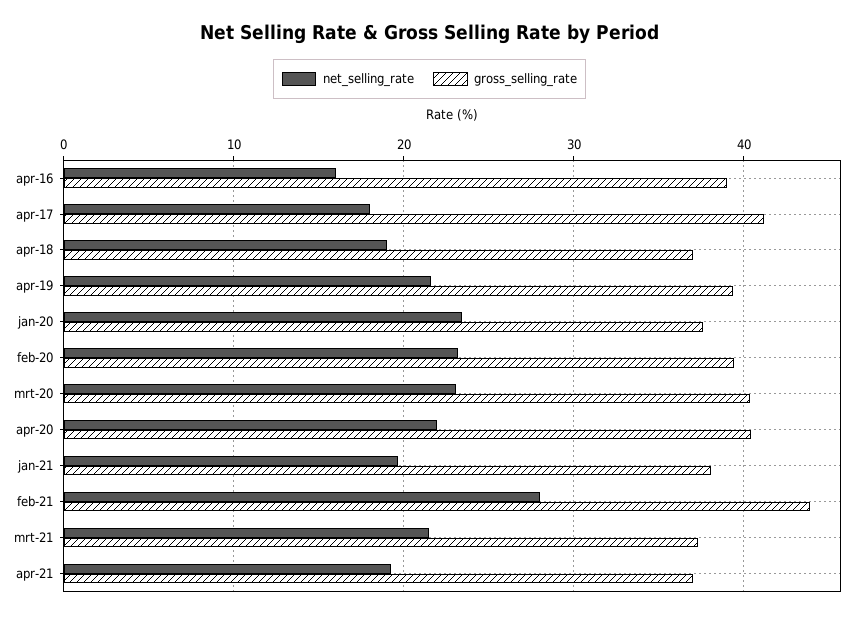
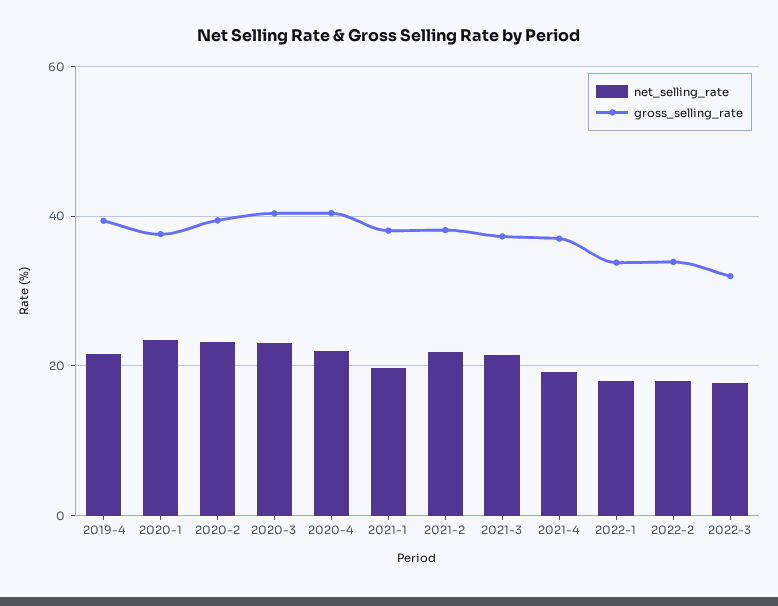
net_selling_rate, apr-16: 16 -> none
gross_selling_rate, apr-16: 39 -> none
net_selling_rate, apr-17: 18 -> none
gross_selling_rate, apr-17: 41 -> none
net_selling_rate, apr-18: 19 -> none
gross_selling_rate, apr-18: 37 -> none
net_selling_rate, feb-21: 28 -> 22
gross_selling_rate, feb-21: 44 -> 38
net_selling_rate, 2022-1: none -> 18
gross_selling_rate, 2022-1: none -> 34
net_selling_rate, 2022-2: none -> 18
gross_selling_rate, 2022-2: none -> 34
net_selling_rate, 2022-3: none -> 18
gross_selling_rate, 2022-3: none -> 32

